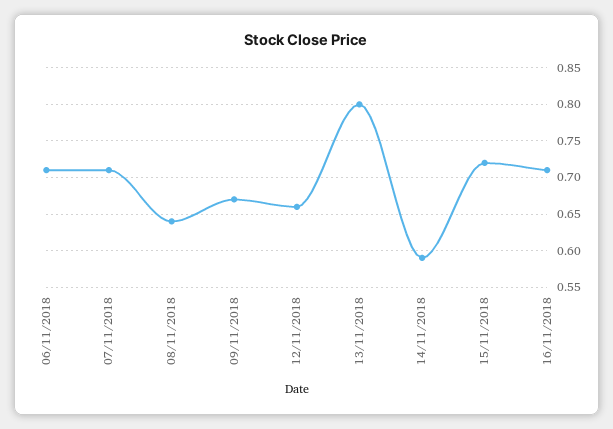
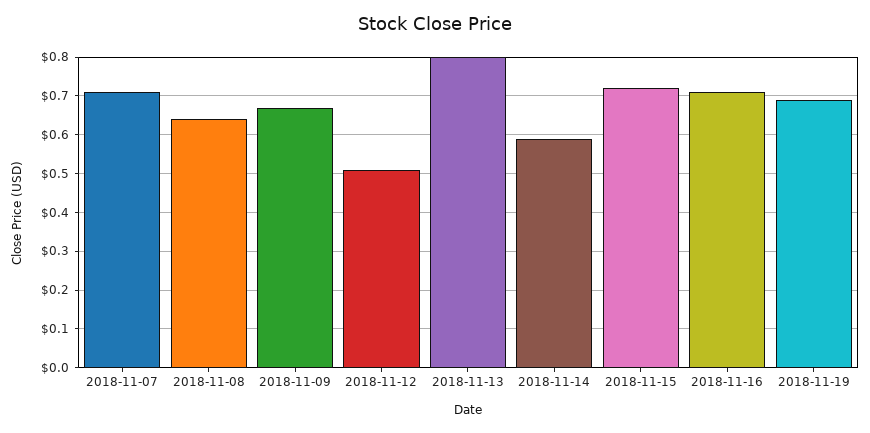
06/11/2018: 0.71 -> none
12/11/2018: 0.66 -> 0.5
2018-11-19: none -> 0.7

